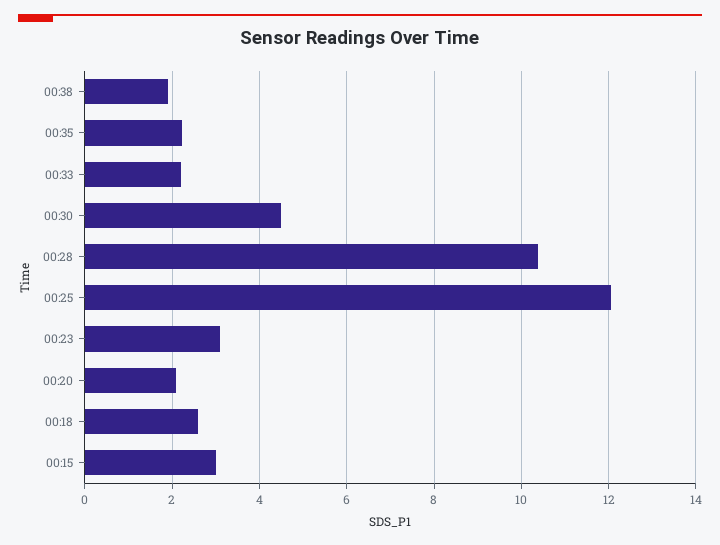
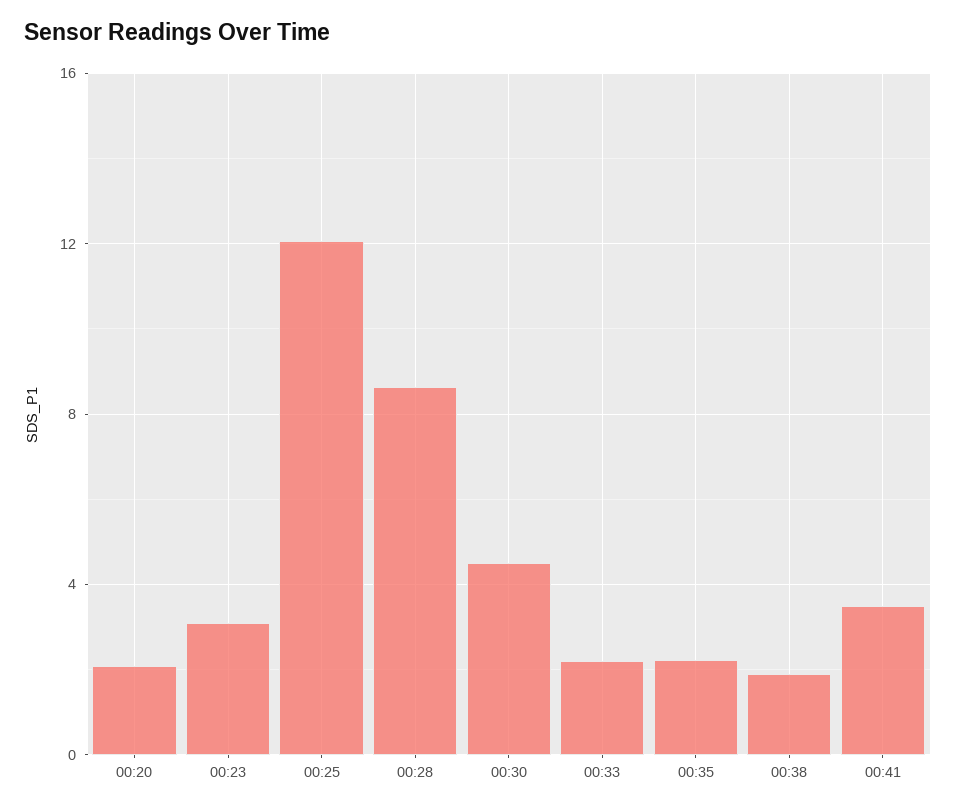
00:28: 10.4 -> 8.5
00:18: 2.6 -> none
00:15: 3 -> none
00:41: none -> 3.5

